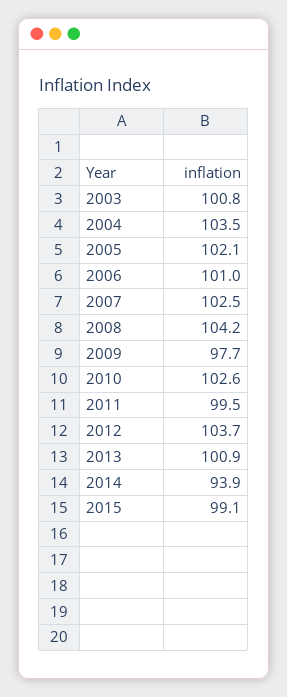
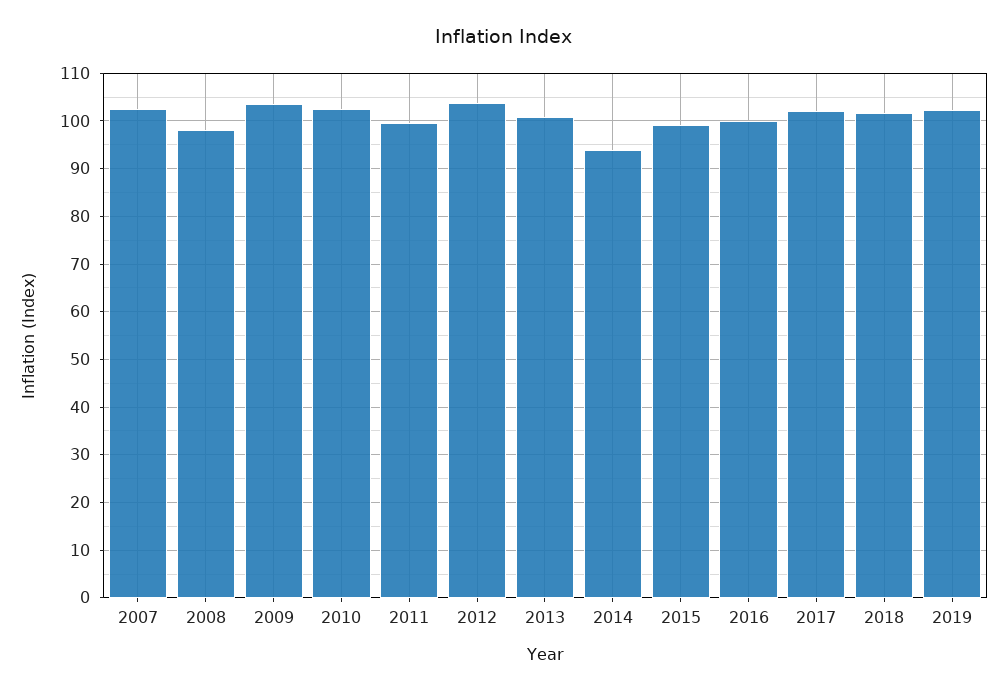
2003: 100.8 -> none
2004: 103.5 -> none
2005: 102.1 -> none
2006: 101 -> none
2008: 104.2 -> 98
2009: 97.7 -> 104
2016: none -> 100
2017: none -> 102
2018: none -> 102
2019: none -> 102

